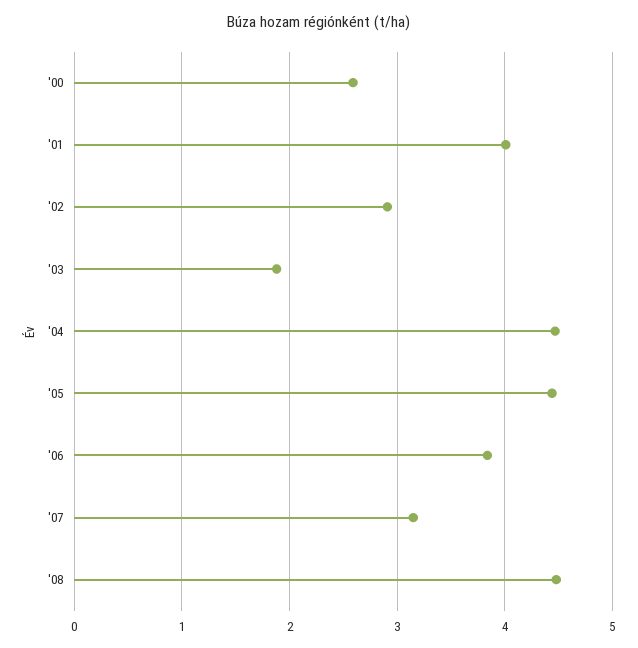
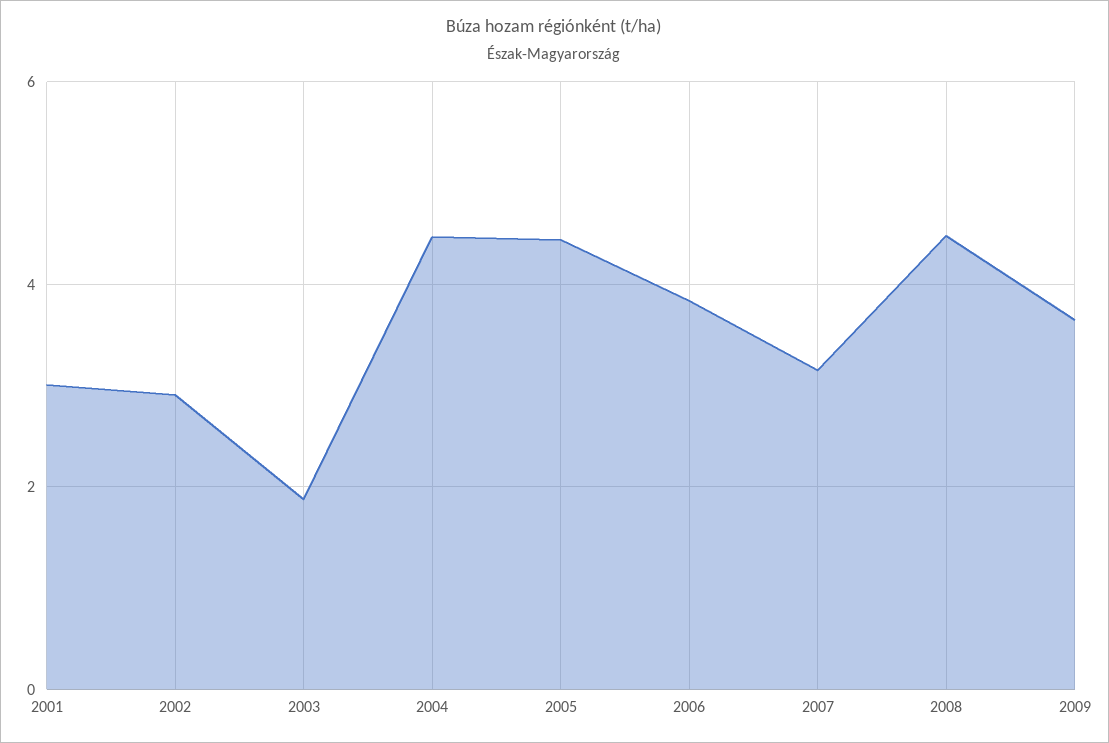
'00: 2.6 -> none
'01: 4 -> 3
2009: none -> 3.6

